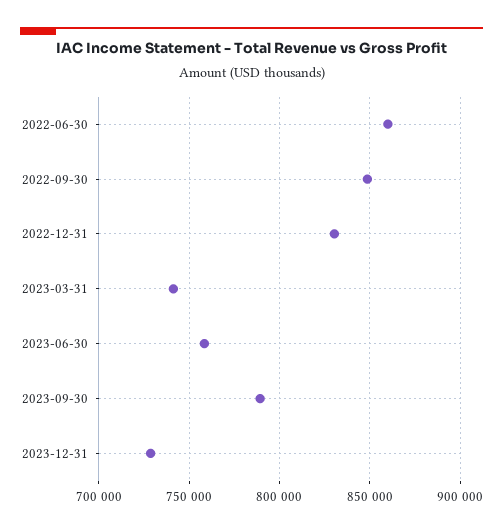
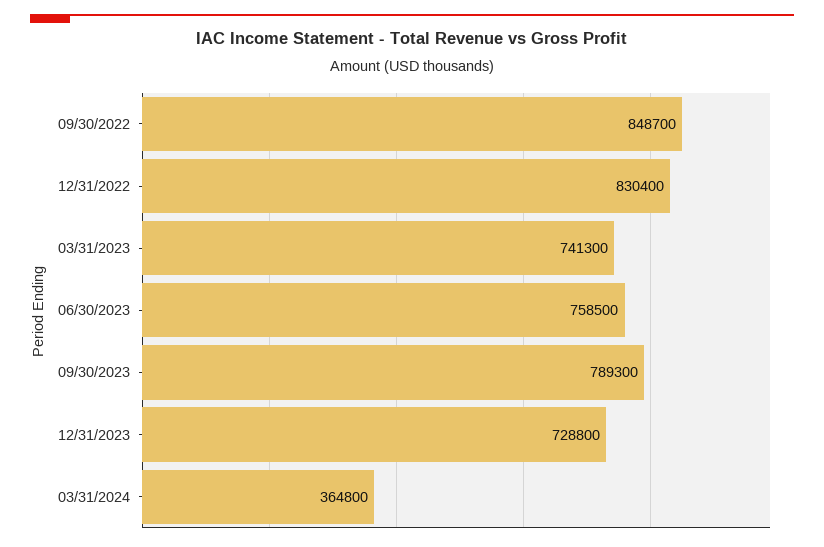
2022-06-30: 860000 -> none
03/31/2024: none -> 364800

